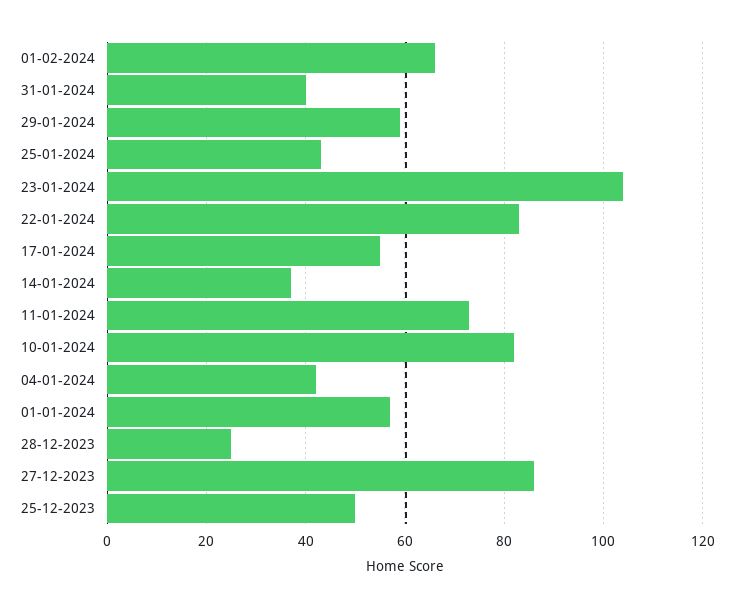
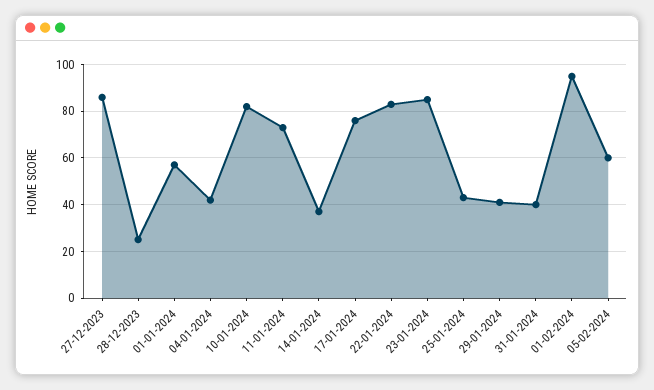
01-02-2024: 65 -> 95
29-01-2024: 60 -> 40
23-01-2024: 105 -> 85
17-01-2024: 55 -> 75
25-12-2023: 50 -> none
05-02-2024: none -> 60

